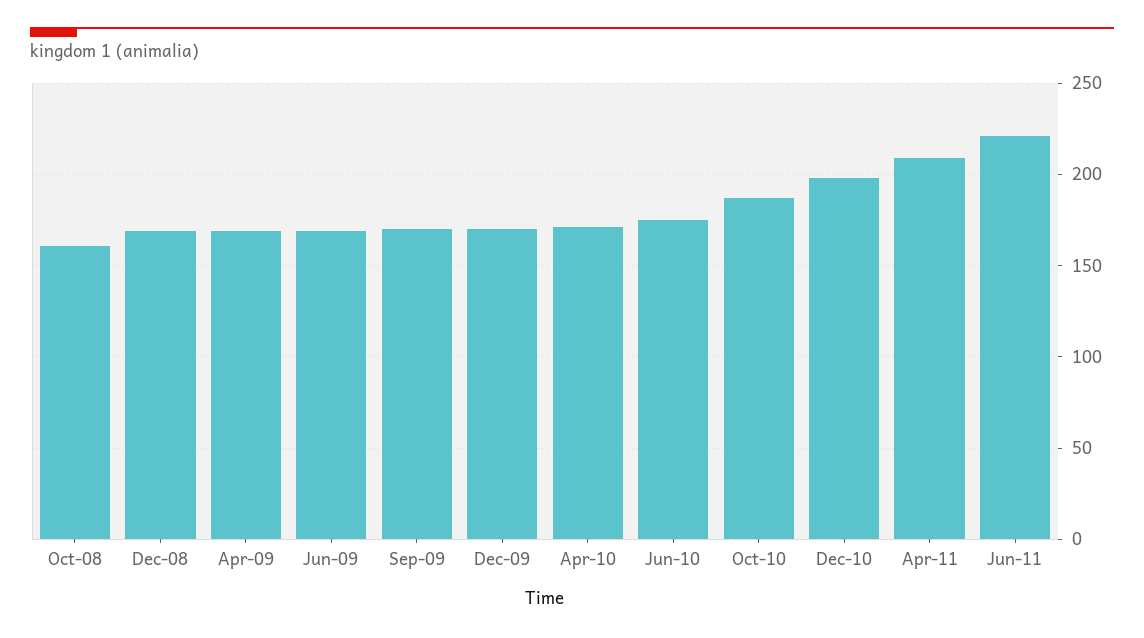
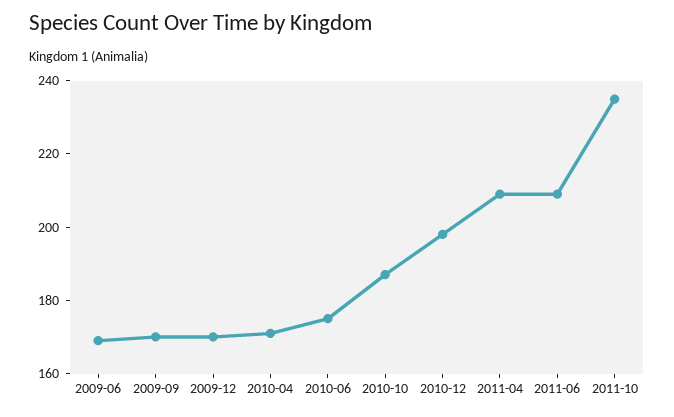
Oct-08: 160 -> none
Dec-08: 170 -> none
Apr-09: 170 -> none
Jun-11: 220 -> 210
2011-10: none -> 235

